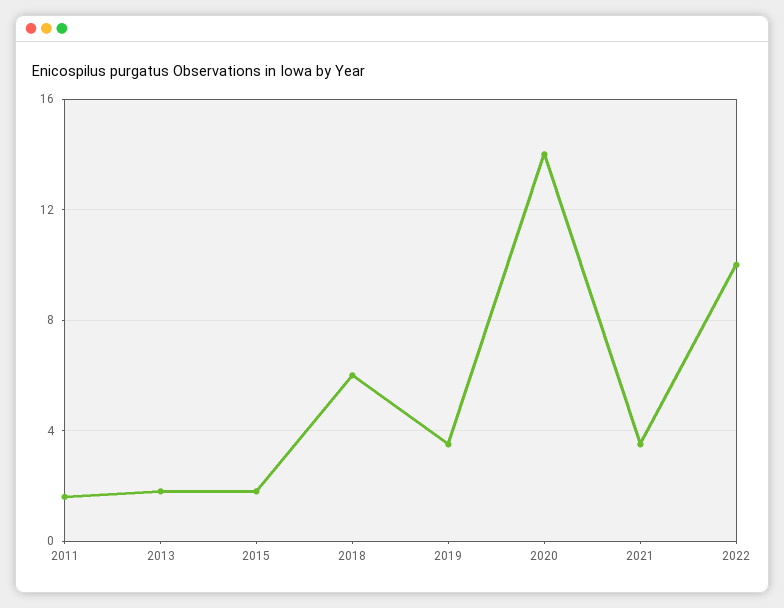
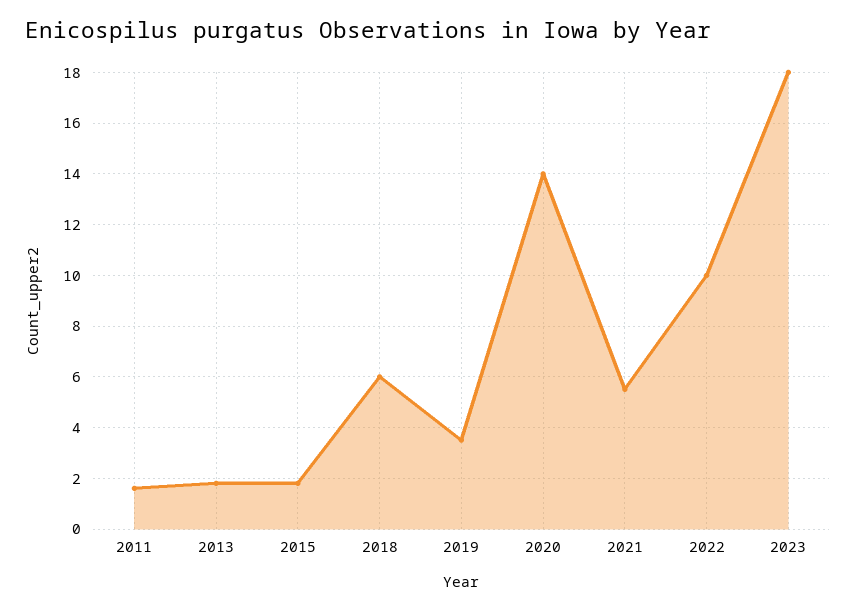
2021: 3.5 -> 5.5
2023: none -> 18

